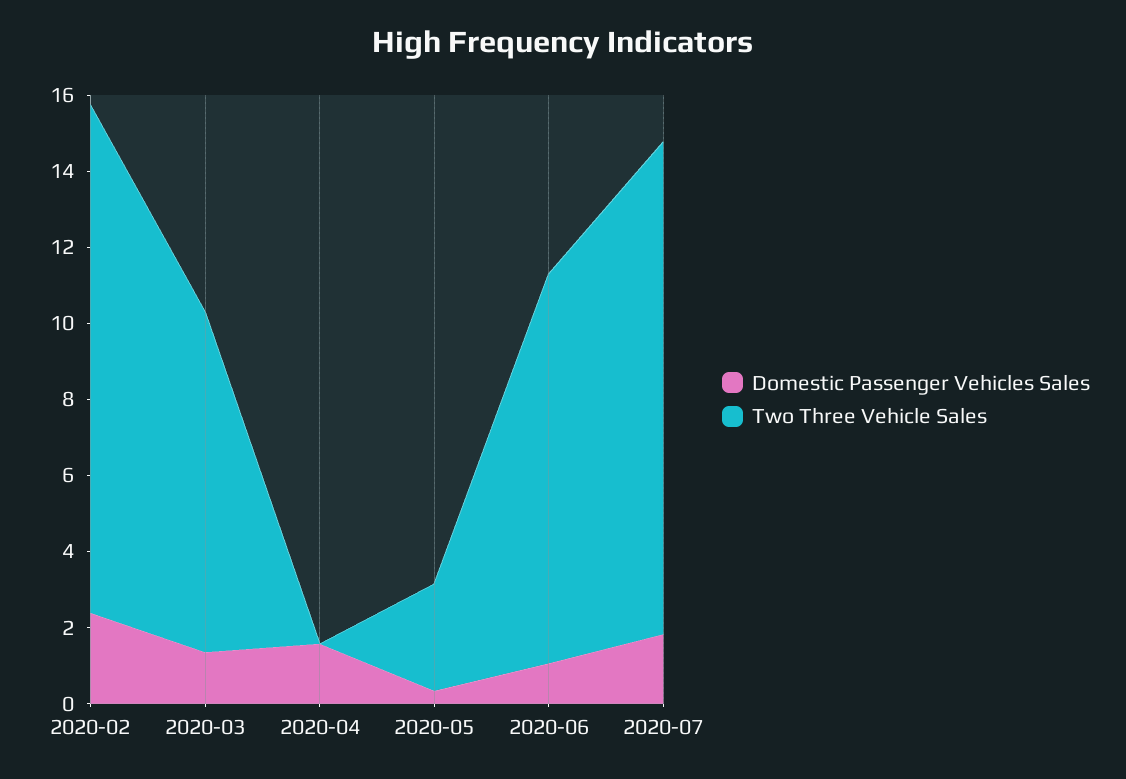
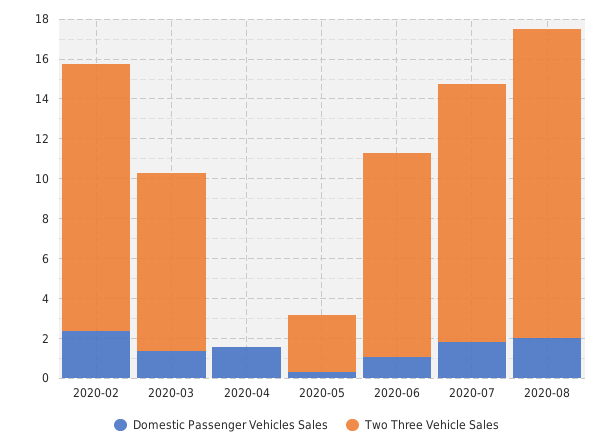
Domestic Passenger Vehicles Sales, 2020-08: none -> 2
Two Three Vehicle Sales, 2020-08: none -> 15.5

